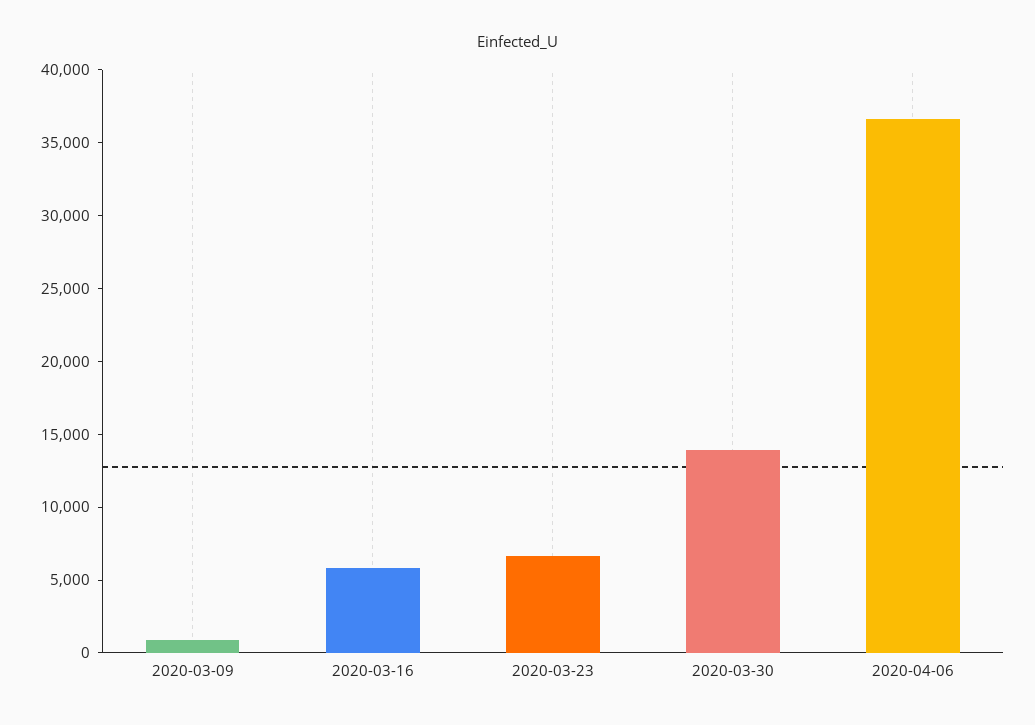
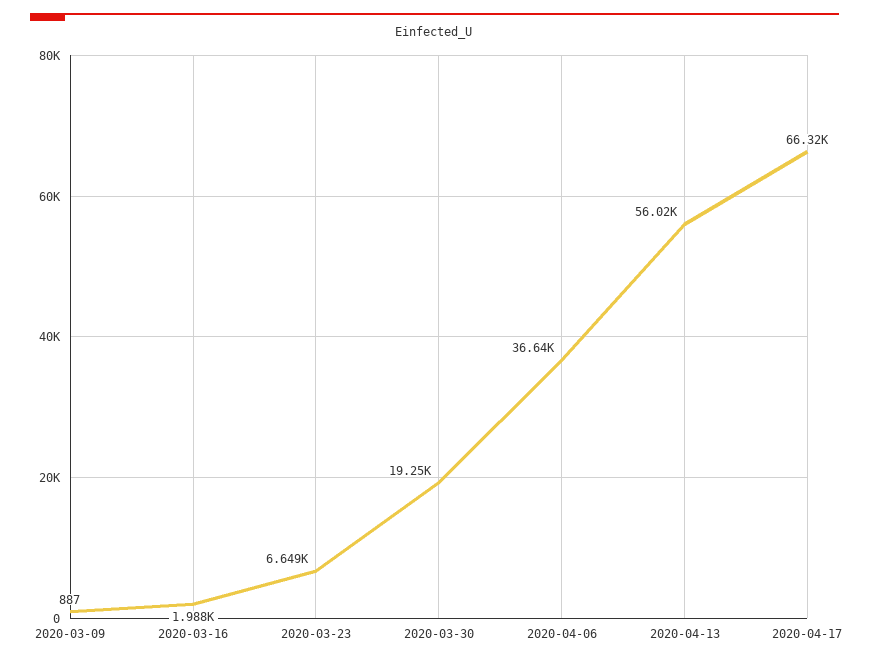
2020-03-16: 6000 -> 1988
2020-03-30: 14000 -> 19250
2020-04-13: none -> 56020
2020-04-17: none -> 66320

